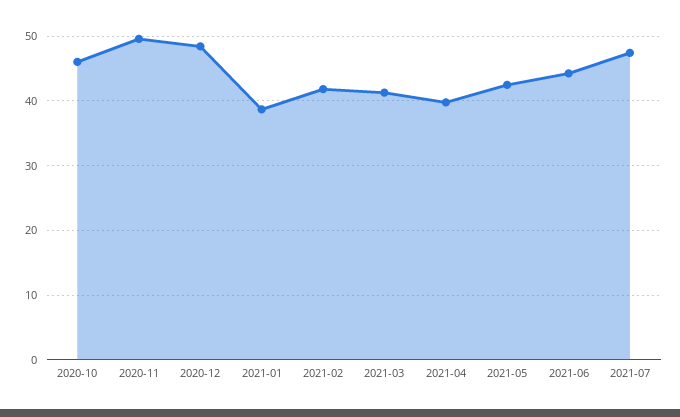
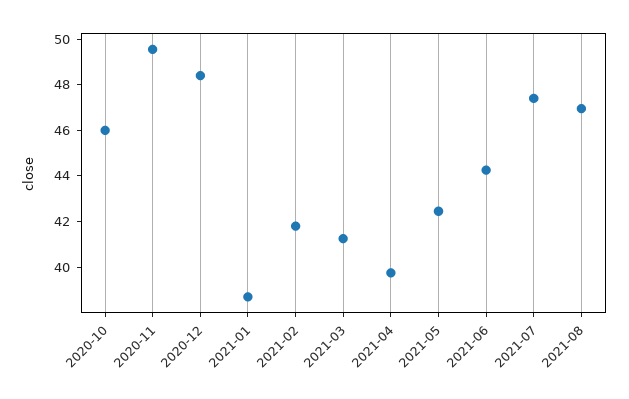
2021-08: none -> 47

